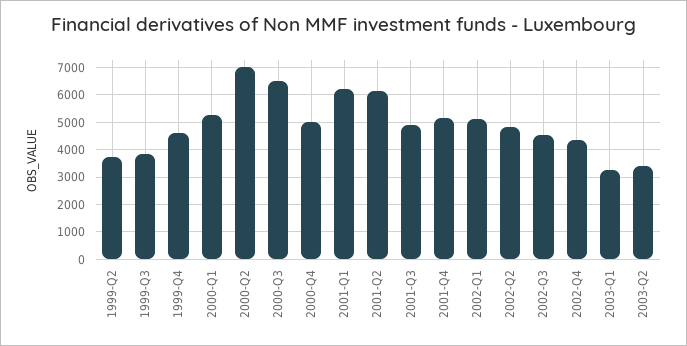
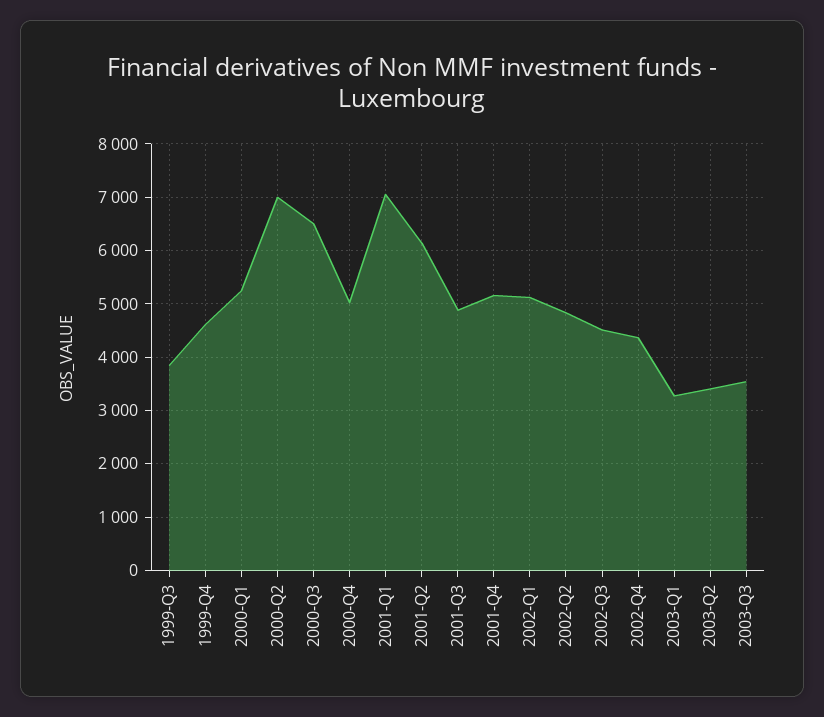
1999-Q2: 3750 -> none
2001-Q1: 6250 -> 7000
2003-Q3: none -> 3600

